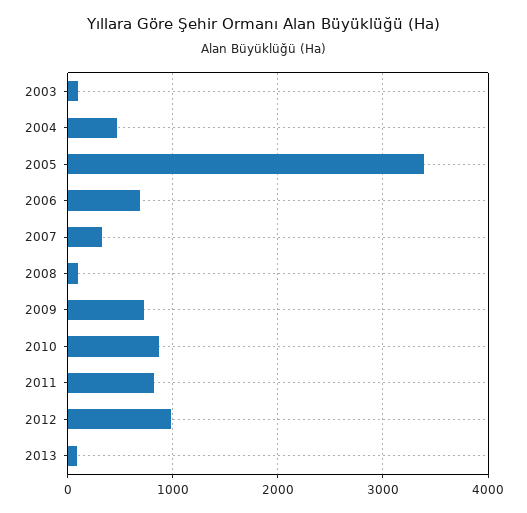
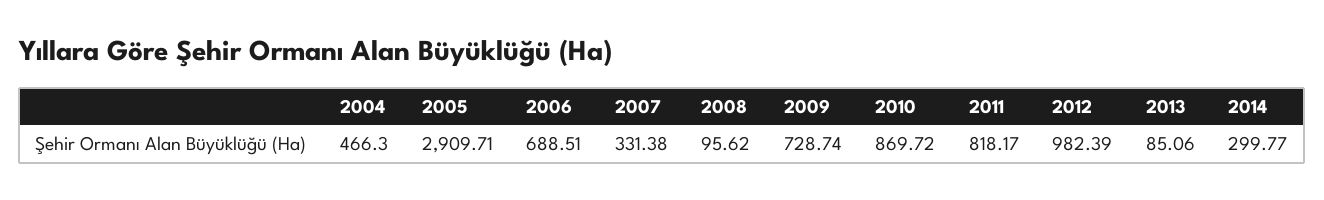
2003: 100 -> none
2005: 3400 -> 2909.71
2014: none -> 299.77

